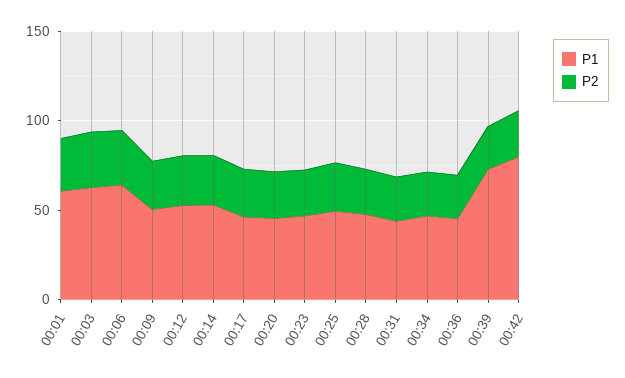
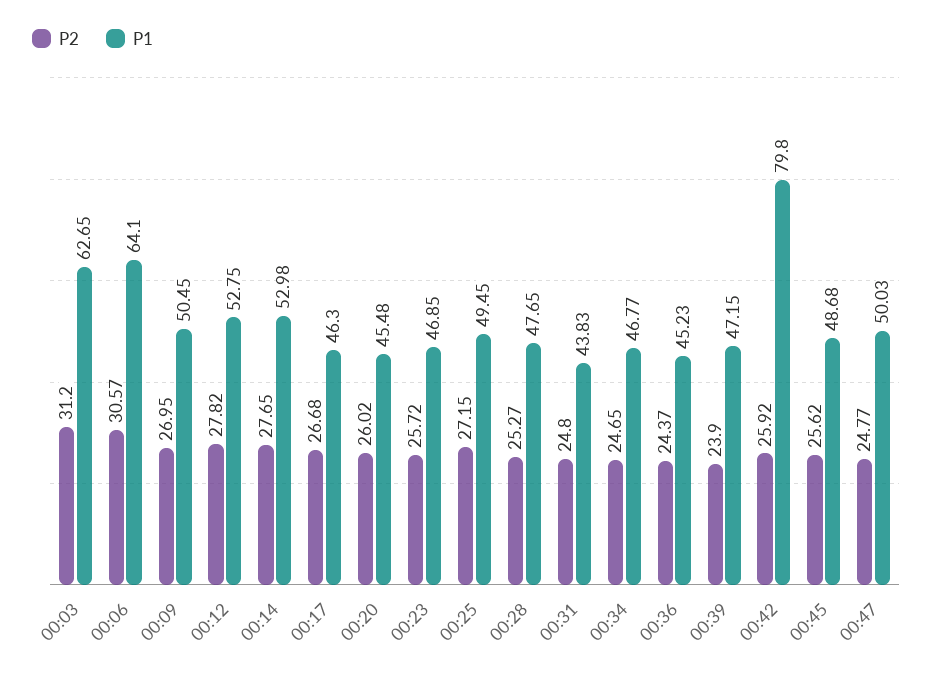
P1, 00:01: 60 -> none
P2, 00:01: 30 -> none
P1, 00:39: 70 -> 47.15
P2, 00:45: none -> 25.62
P1, 00:45: none -> 48.68
P2, 00:47: none -> 24.77
P1, 00:47: none -> 50.03

